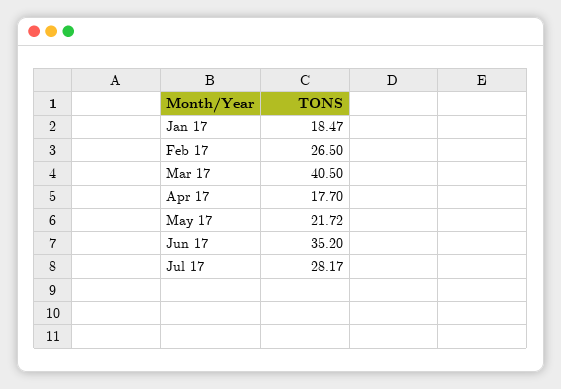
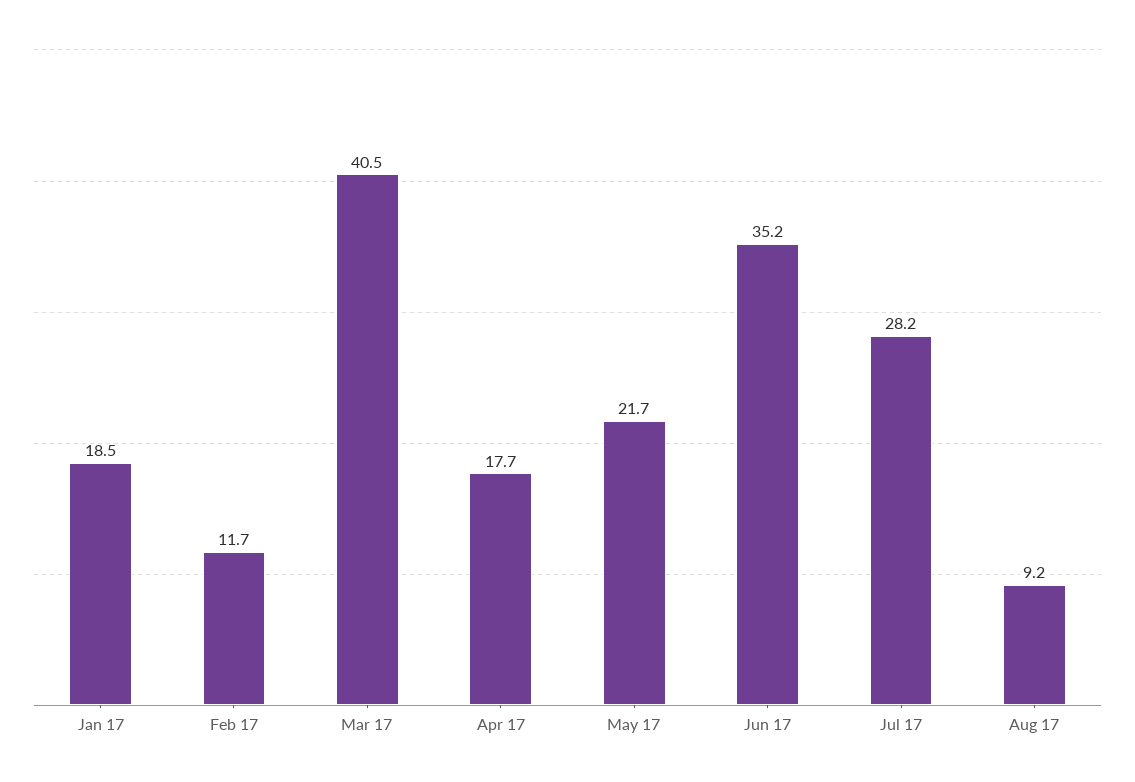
Feb 17: 26.5 -> 11.7
Aug 17: none -> 9.2

